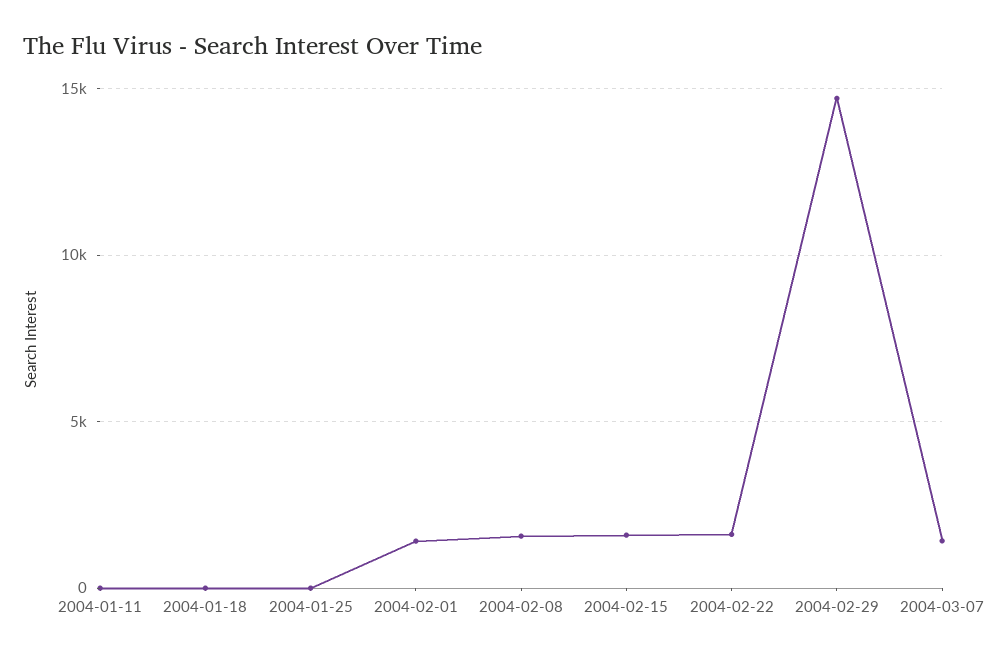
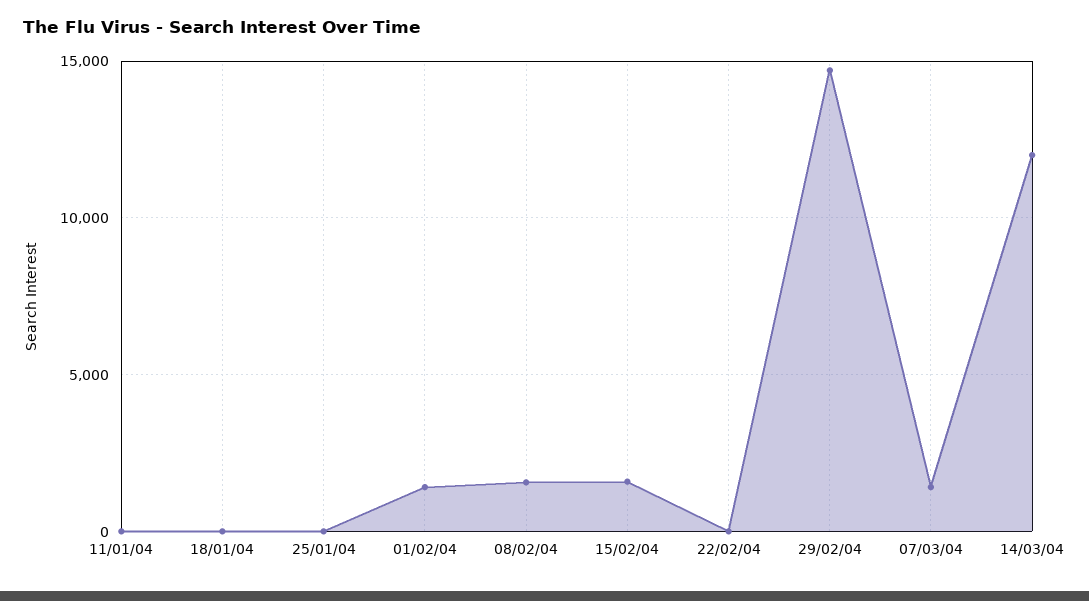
2004-02-22: 1500 -> 0
14/03/04: none -> 12000

